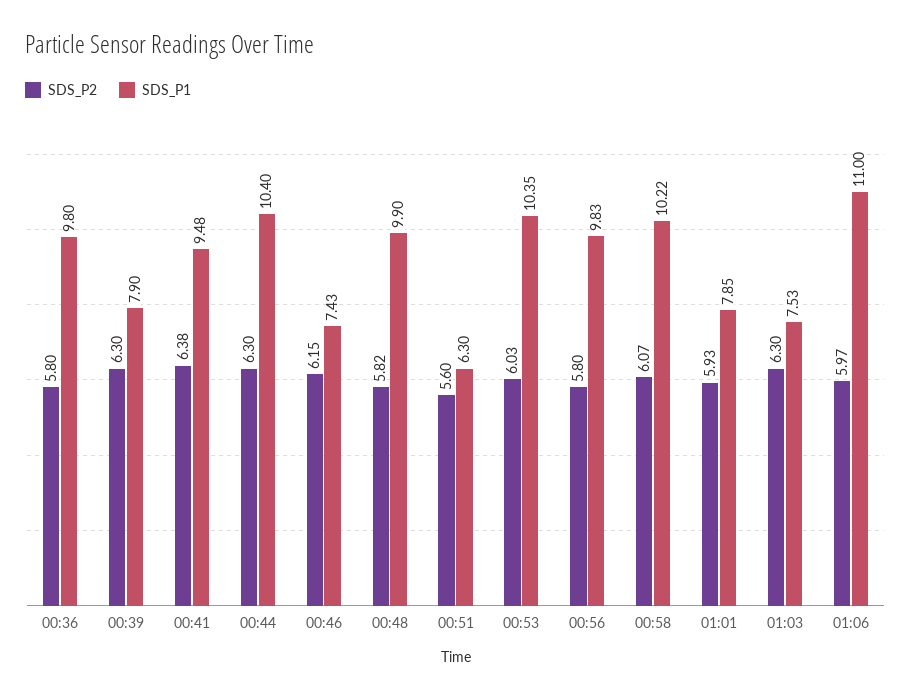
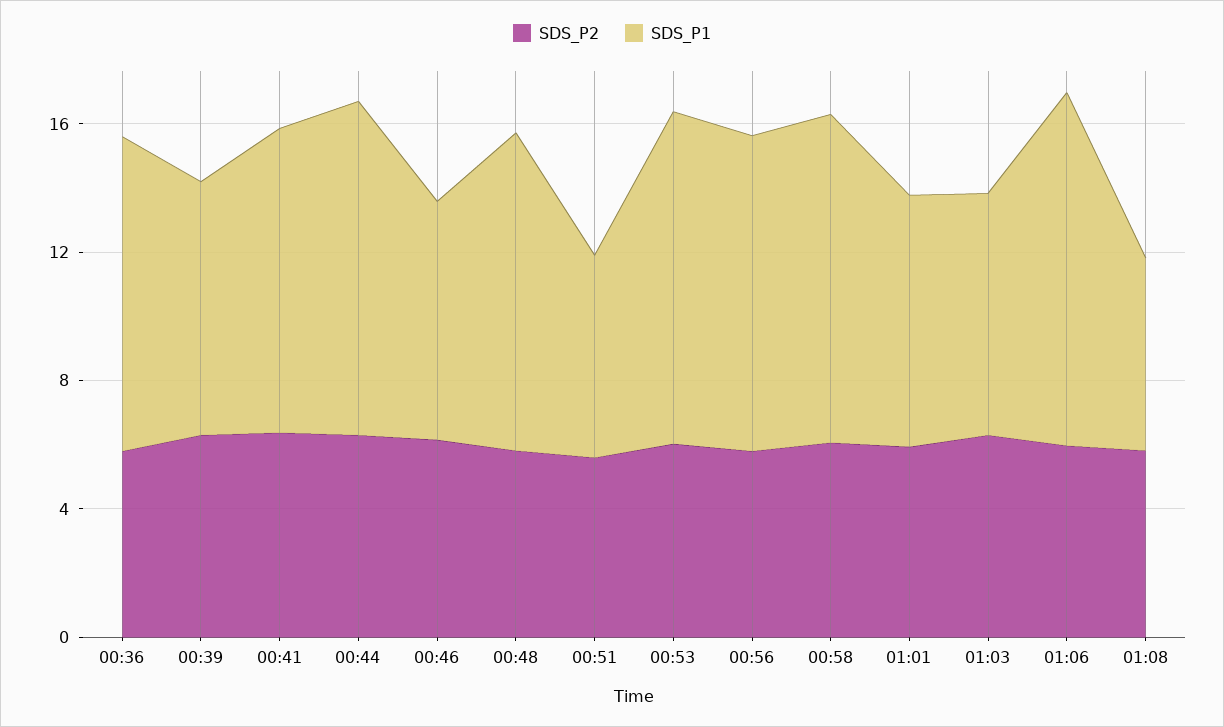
SDS_P2, 01:08: none -> 6
SDS_P1, 01:08: none -> 6

